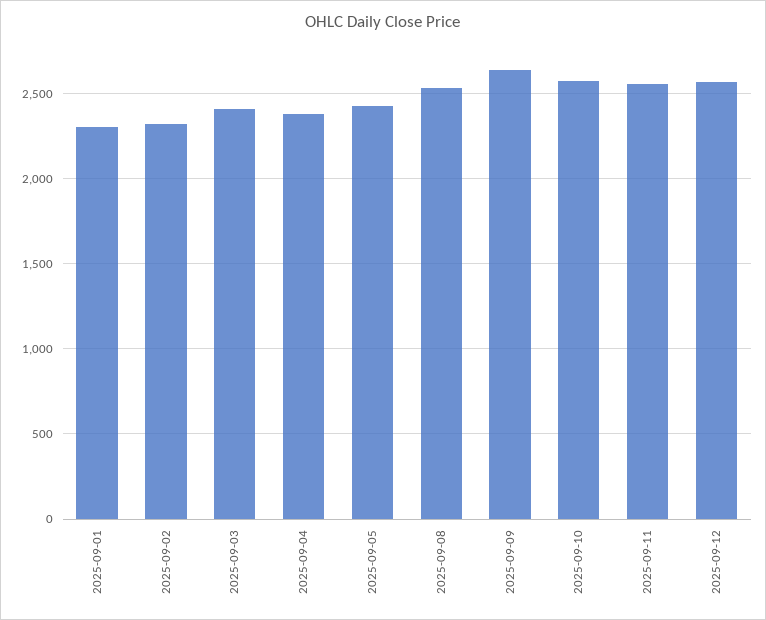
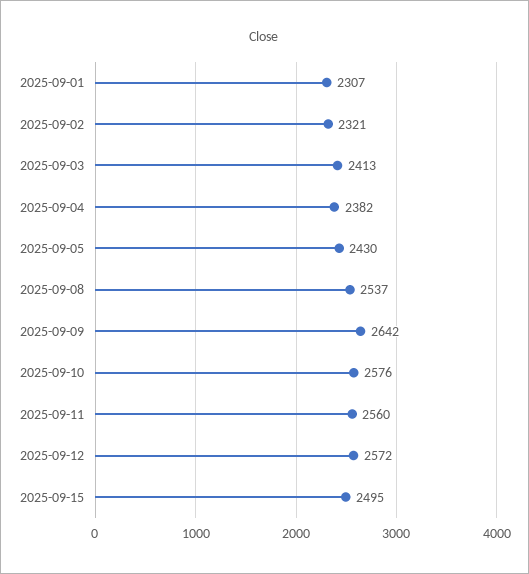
2025-09-15: none -> 2495

